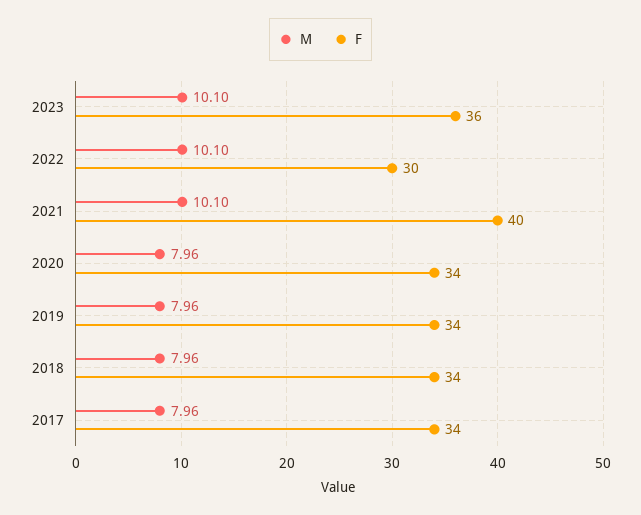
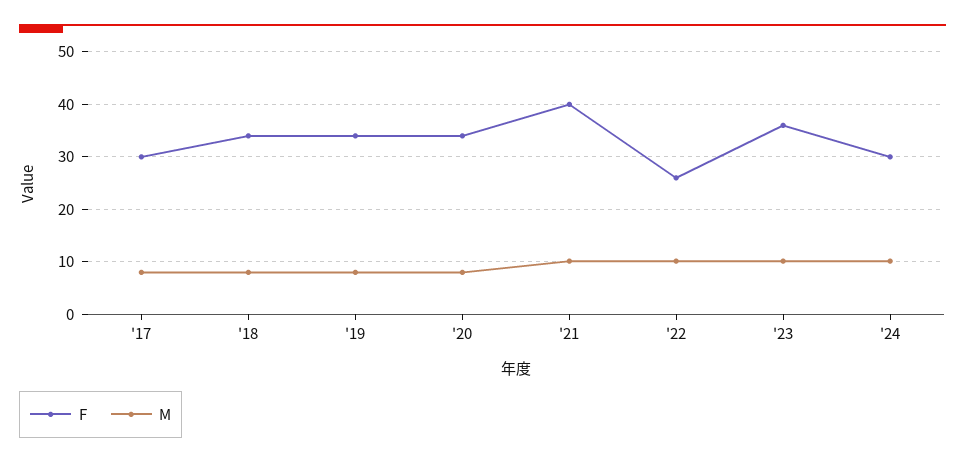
F, 2022: 30 -> 26
F, 2017: 34 -> 30
F, '24: none -> 30
M, '24: none -> 10

